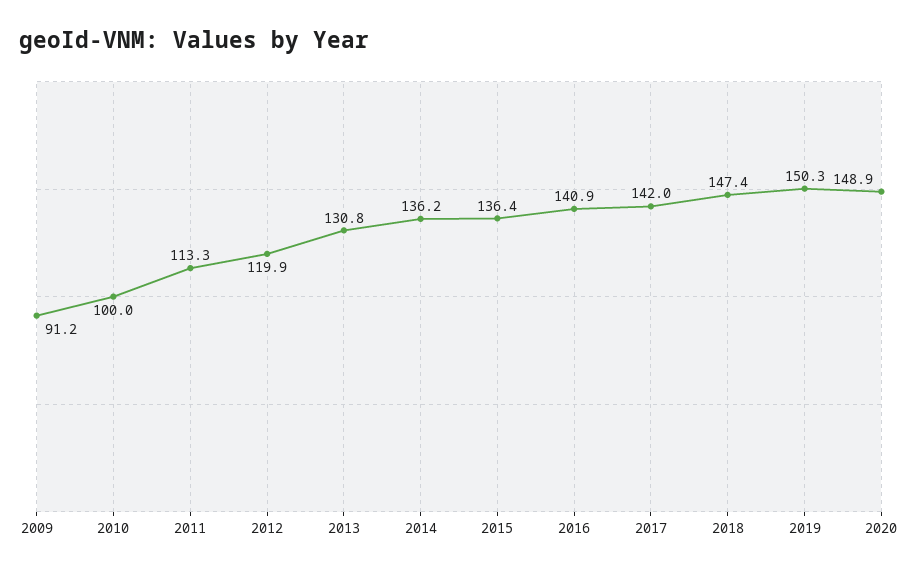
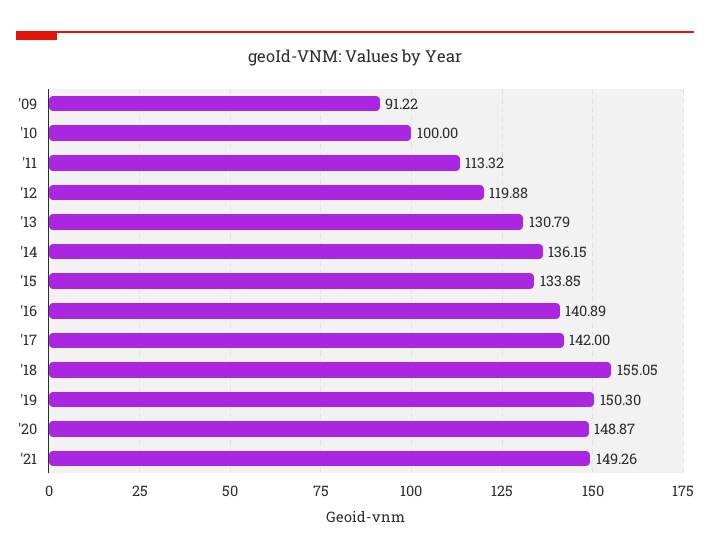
2015: 136.4 -> 133.85
2018: 147.4 -> 155.05
'21: none -> 149.26

